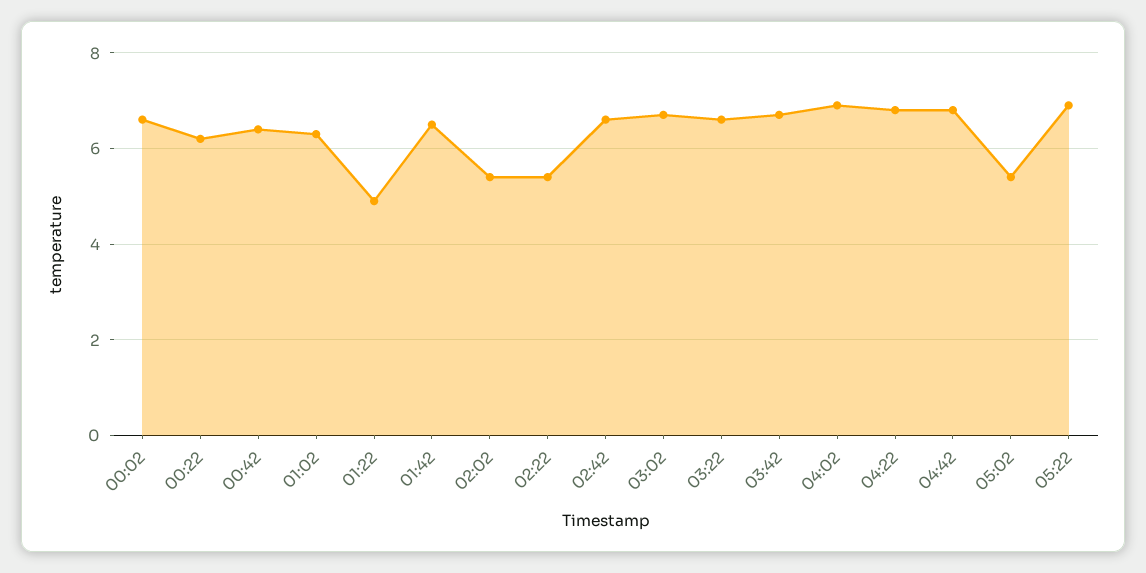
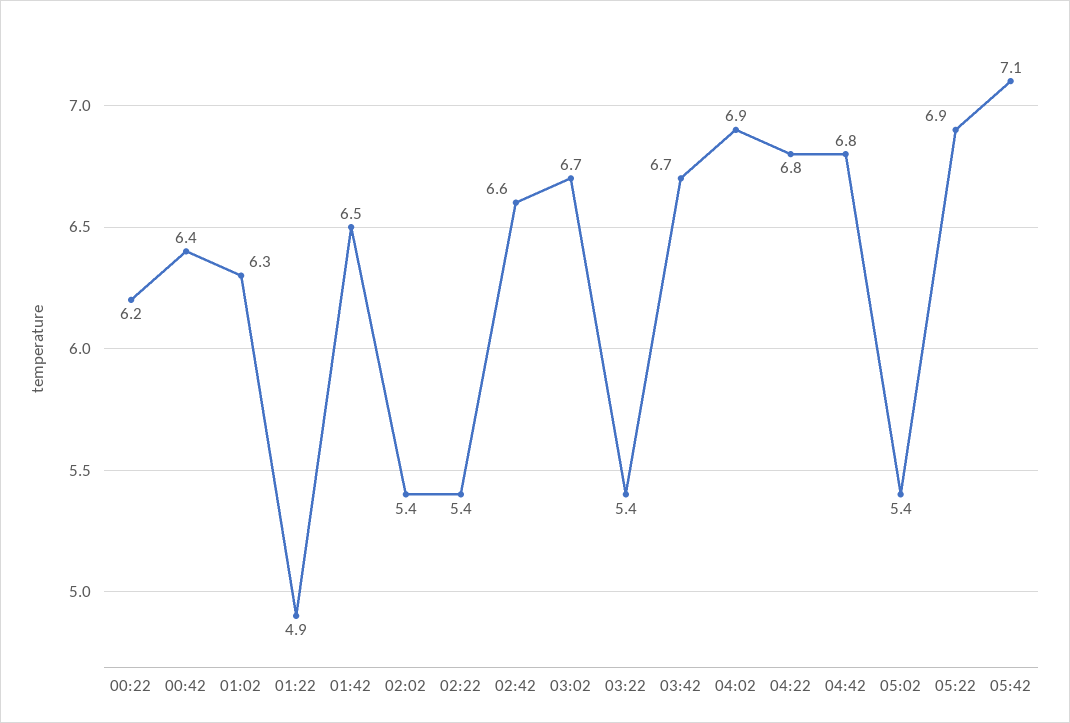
00:02: 6.5 -> none
03:22: 6.5 -> 5.4
05:42: none -> 7.1

